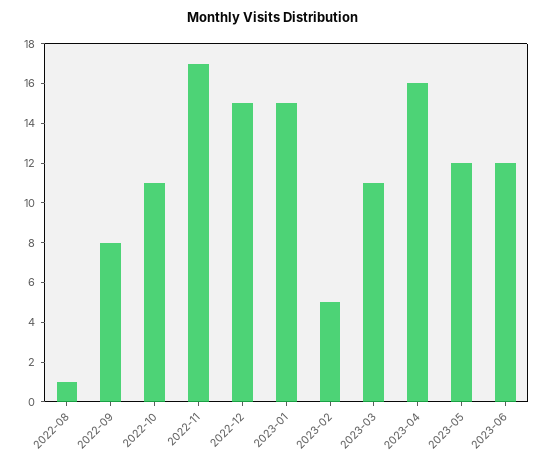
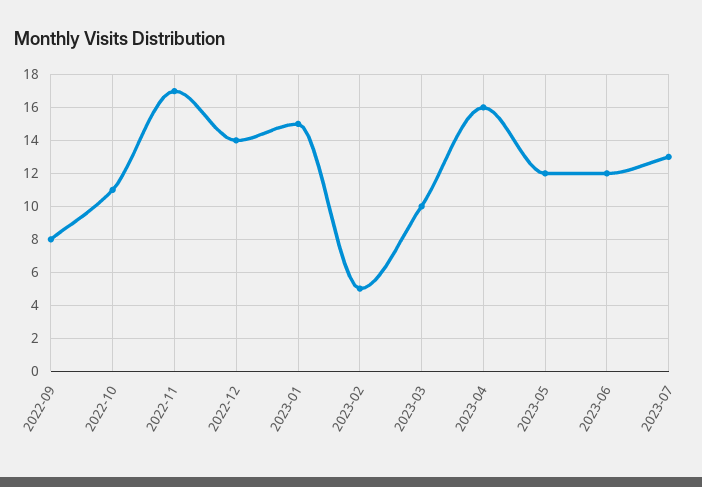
2022-08: 1 -> none
2022-12: 15 -> 14
2023-03: 11 -> 10
2023-07: none -> 13

